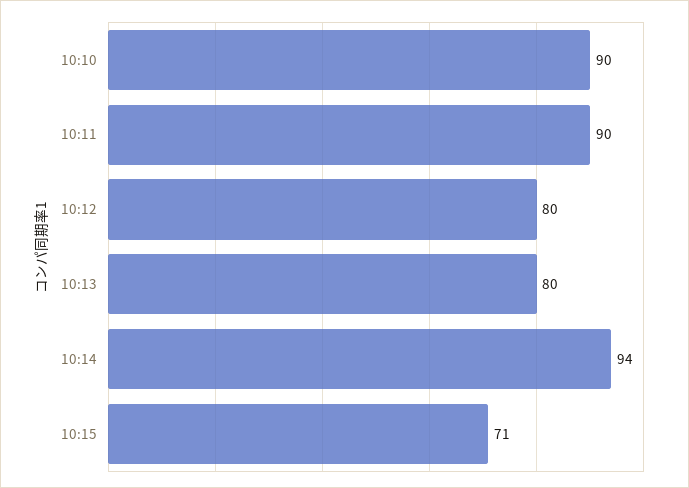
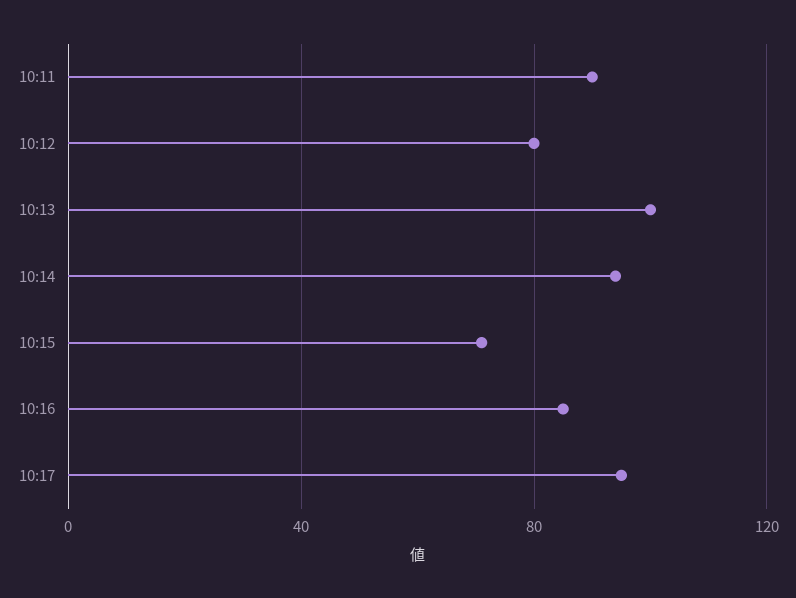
10:10: 90 -> none
10:13: 80 -> 100
10:16: none -> 85
10:17: none -> 95

